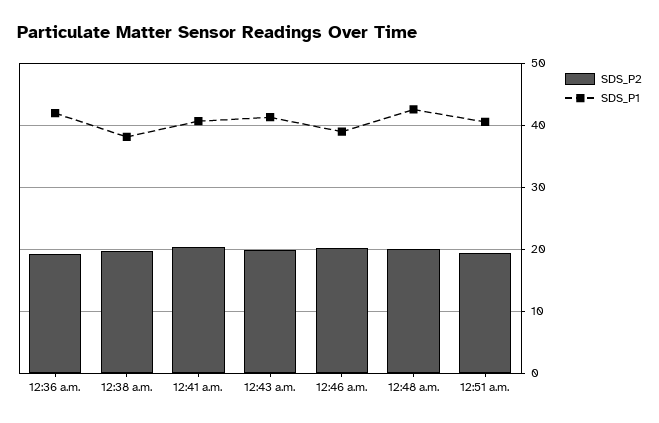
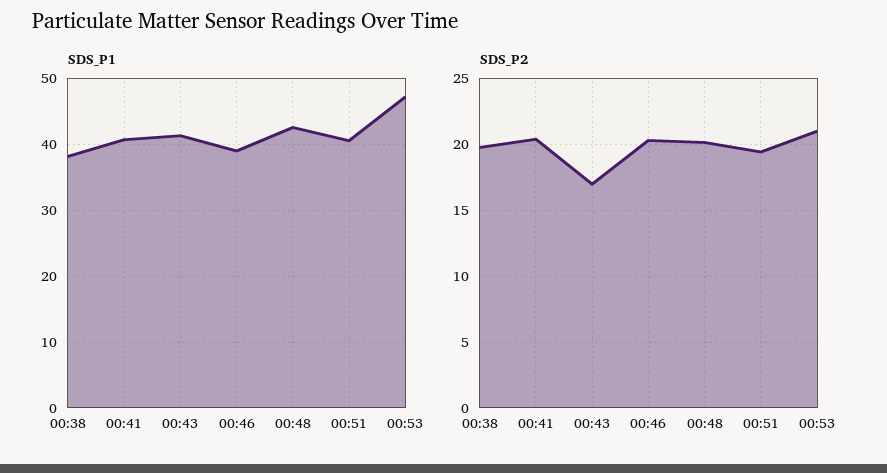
SDS_P2, 12:36 a.m.: 19 -> none
SDS_P1, 12:36 a.m.: 42 -> none
SDS_P2, 12:43 a.m.: 20 -> 17
SDS_P1, 00:53: none -> 47
SDS_P2, 00:53: none -> 21

